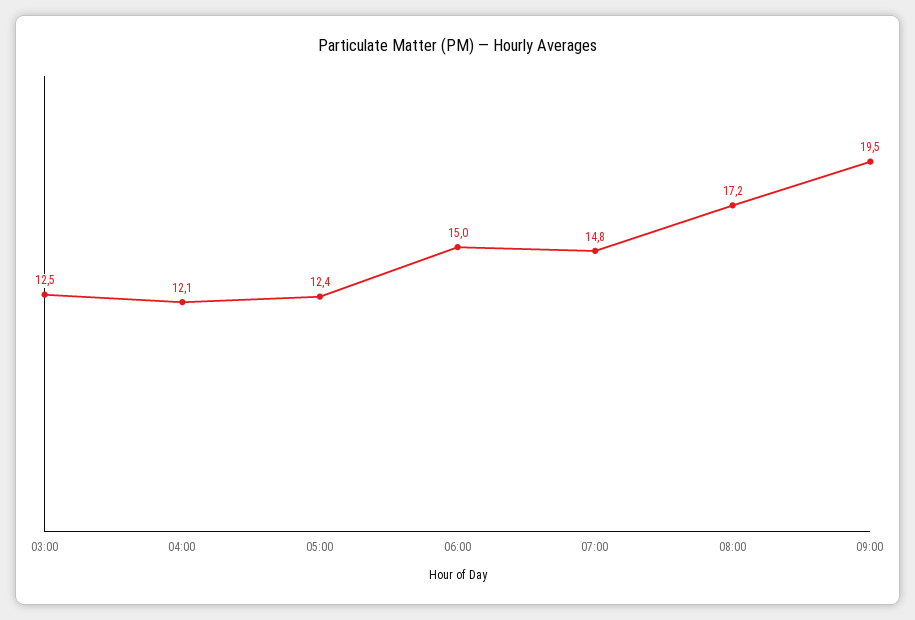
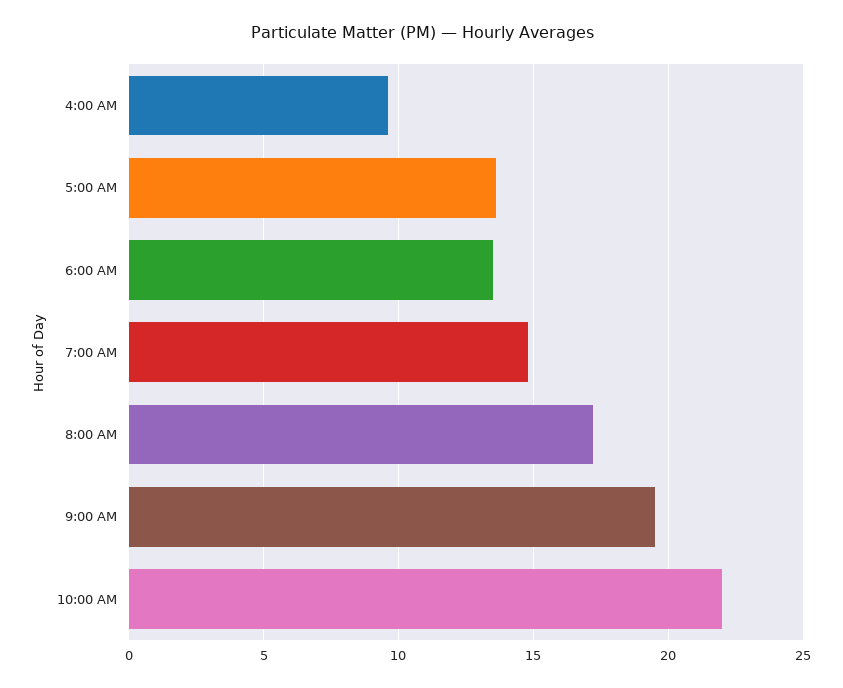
03:00: 12.5 -> none
04:00: 12.1 -> 9.5
05:00: 12.4 -> 13.5
06:00: 15 -> 13.5
10:00 AM: none -> 22

